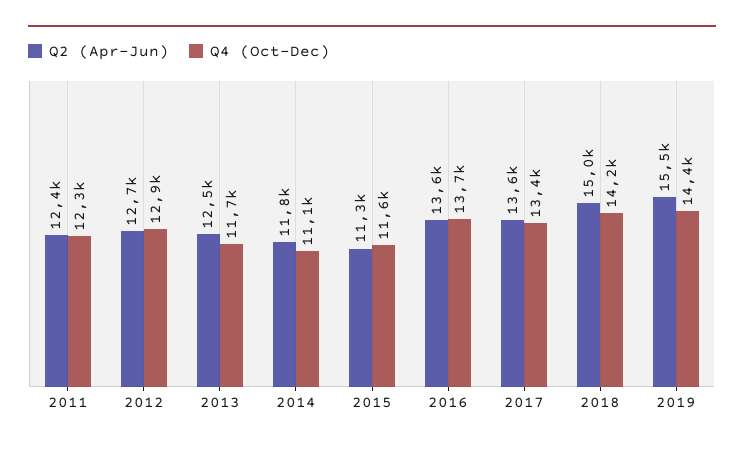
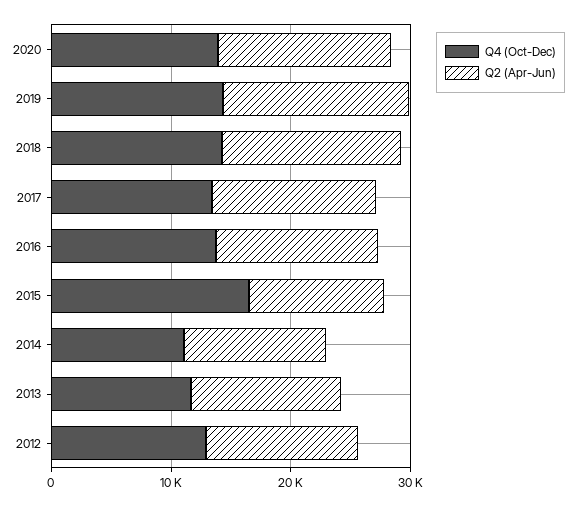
Q2 (Apr-Jun), 2011: 12400 -> none
Q4 (Oct-Dec), 2011: 12300 -> none
Q4 (Oct-Dec), 2015: 11600 -> 16000
Q4 (Oct-Dec), 2020: none -> 14000
Q2 (Apr-Jun), 2020: none -> 14000

